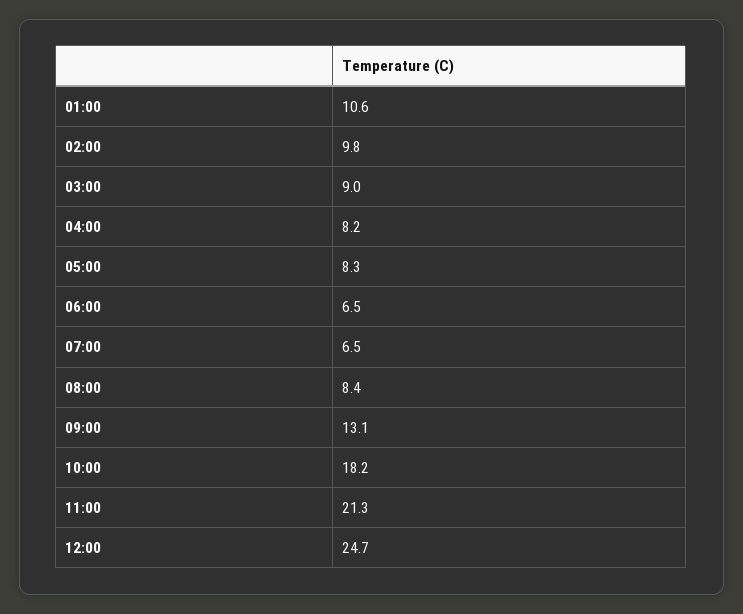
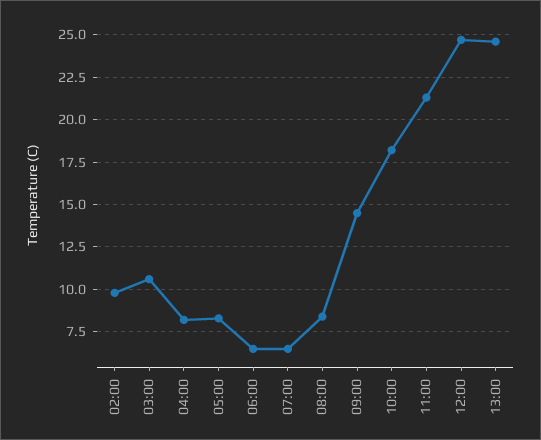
01:00: 10.6 -> none
03:00: 9 -> 10.5
09:00: 13.1 -> 14.5
13:00: none -> 24.5

